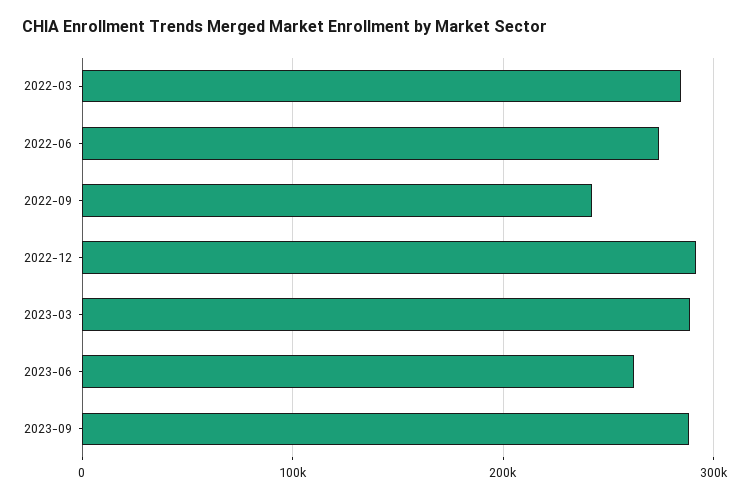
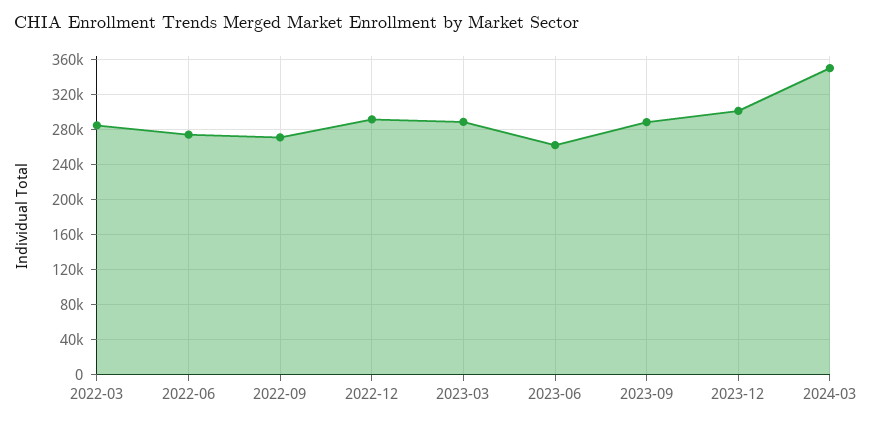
2022-09: 240000 -> 270000
2023-12: none -> 300000
2024-03: none -> 350000

